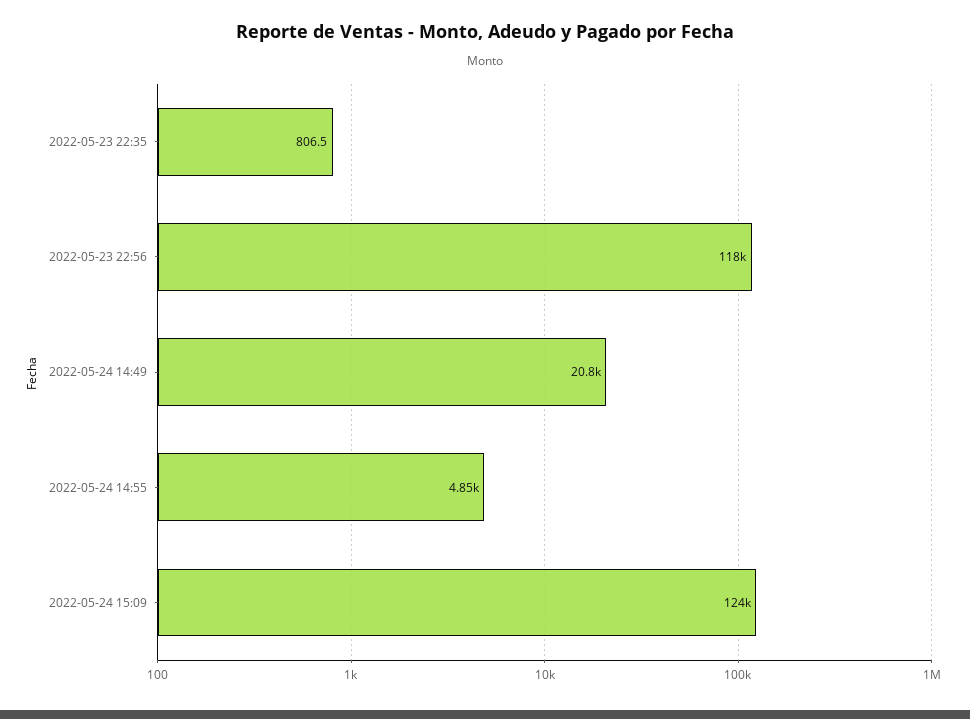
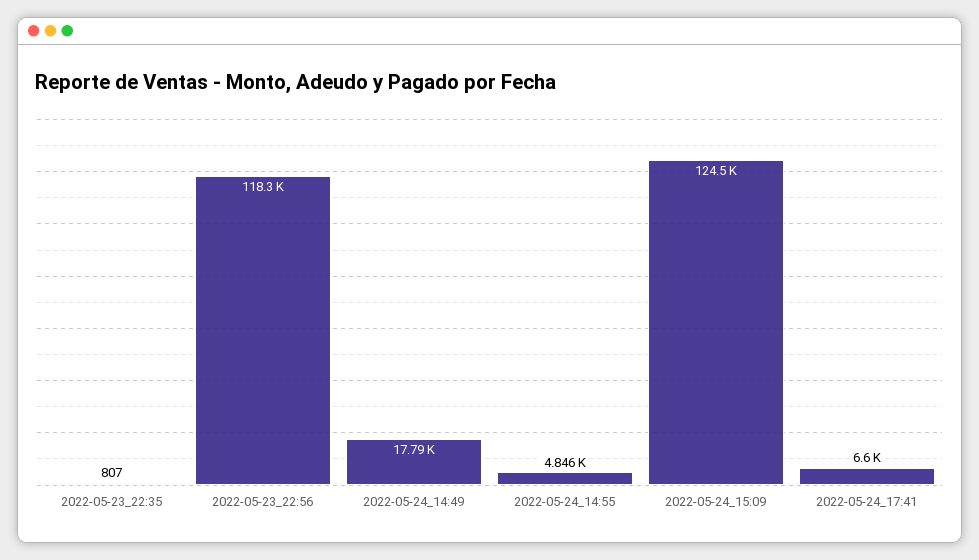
2022-05-24 14:49: 20800 -> 17790
2022-05-24_17:41: none -> 6600

